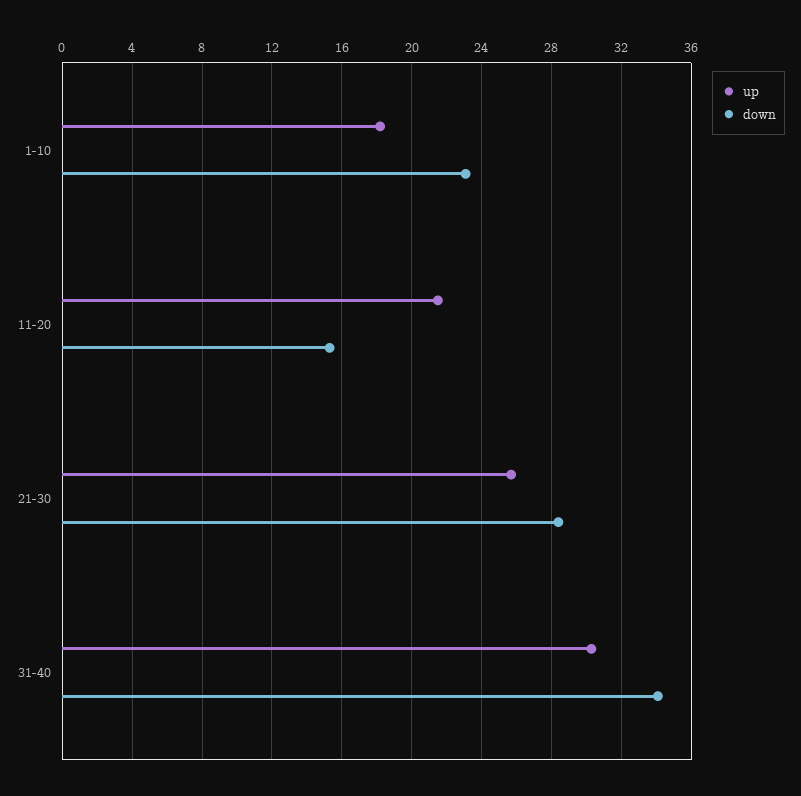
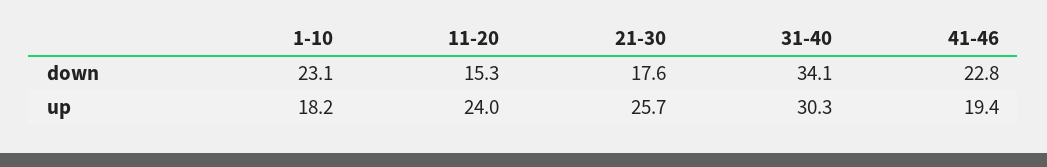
up, 11-20: 21.5 -> 24
down, 21-30: 28.5 -> 17.6
down, 41-46: none -> 22.8
up, 41-46: none -> 19.4

